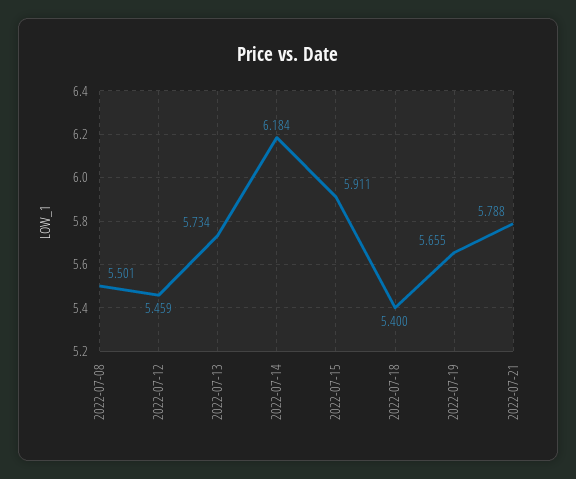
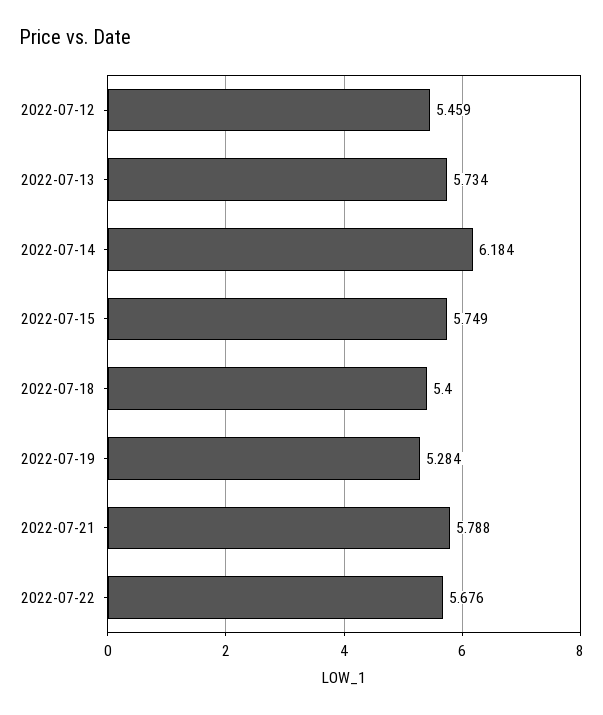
2022-07-08: 5.501 -> none
2022-07-15: 5.911 -> 5.749
2022-07-19: 5.655 -> 5.284
2022-07-22: none -> 5.676

